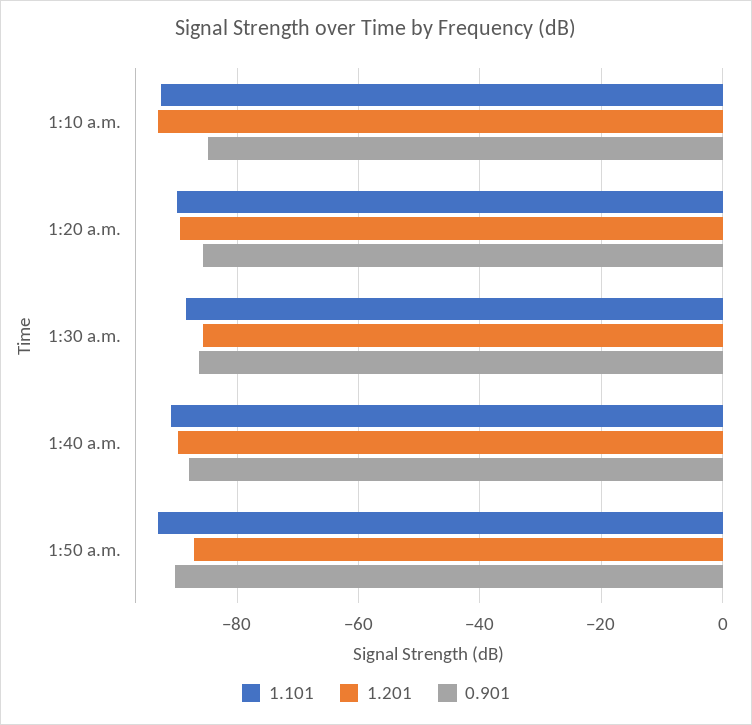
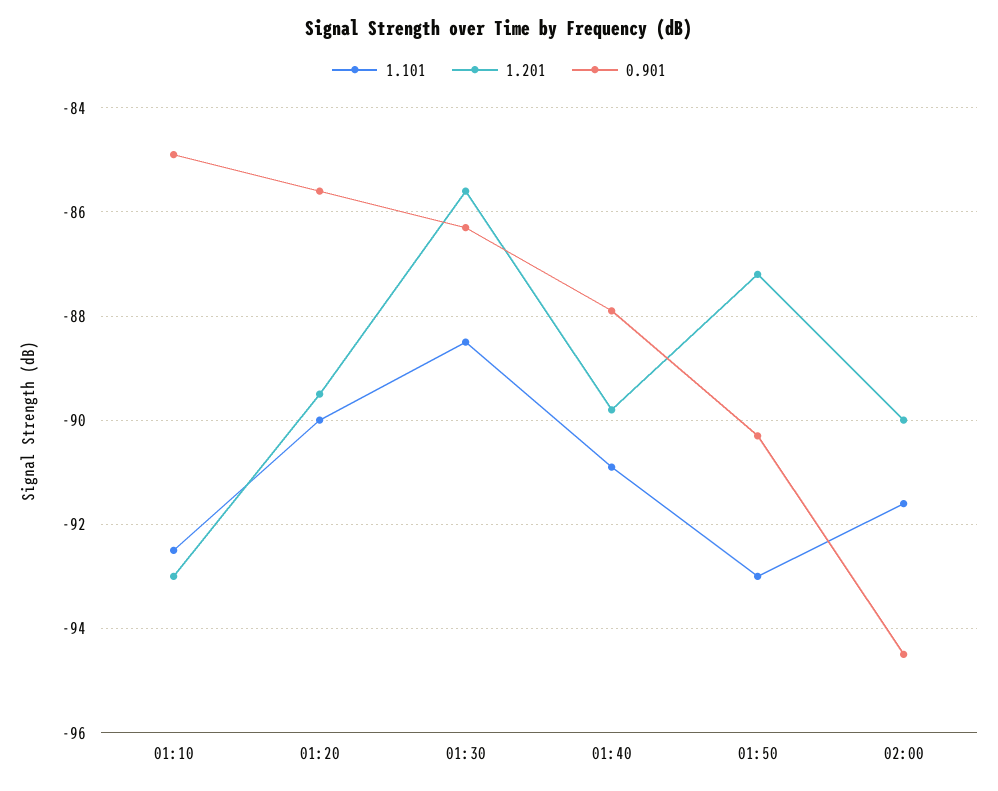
1.101, 02:00: none -> -91.5
1.201, 02:00: none -> -90
0.901, 02:00: none -> -94.5

